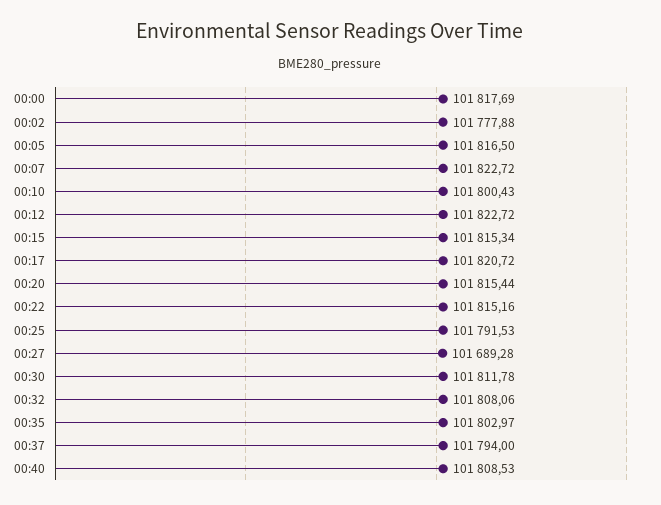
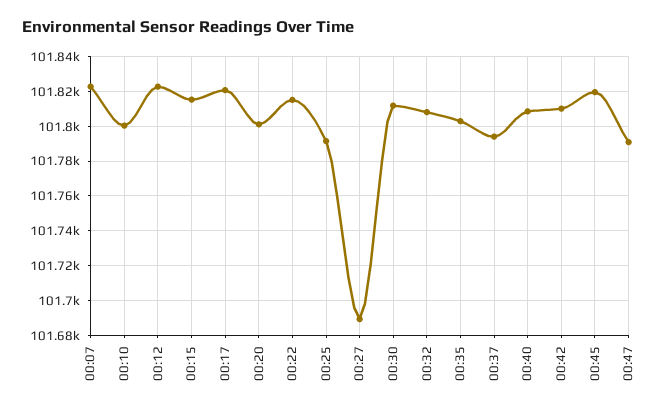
00:00: 101817.69 -> none
00:02: 101777.88 -> none
00:05: 101816.5 -> none
00:20: 101815.44 -> 101800
00:42: none -> 101810
00:45: none -> 101820
00:47: none -> 101790

